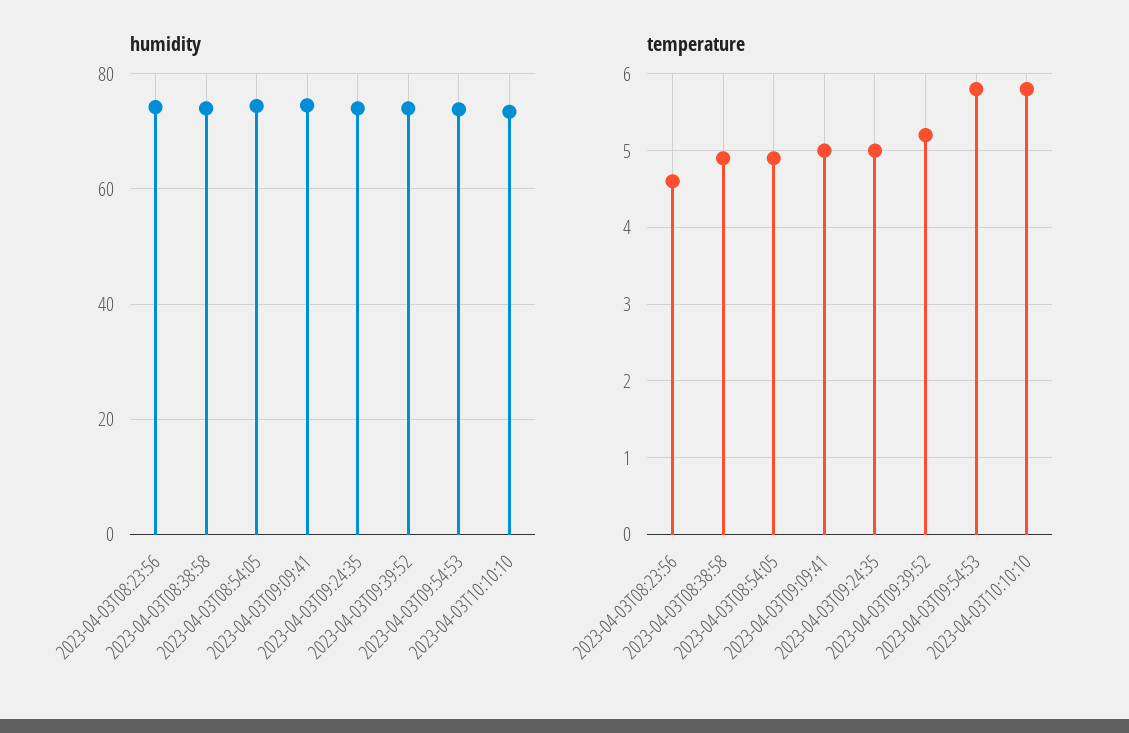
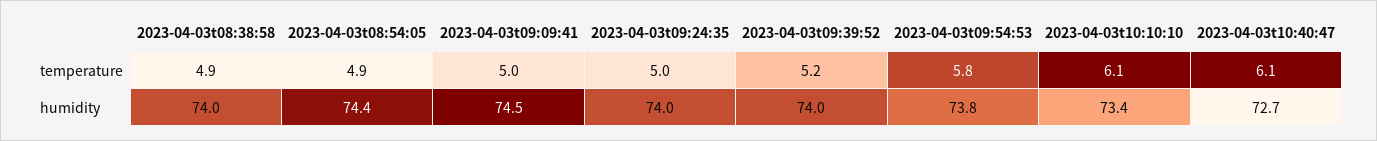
humidity, 2023-04-03T08:23:56: 74 -> none
temperature, 2023-04-03T08:23:56: 4.6 -> none
temperature, 2023-04-03T10:10:10: 5.8 -> 6.1
temperature, 2023-04-03t10:40:47: none -> 6.1
humidity, 2023-04-03t10:40:47: none -> 72.7

